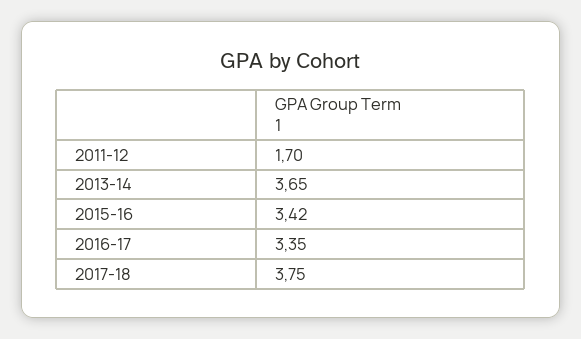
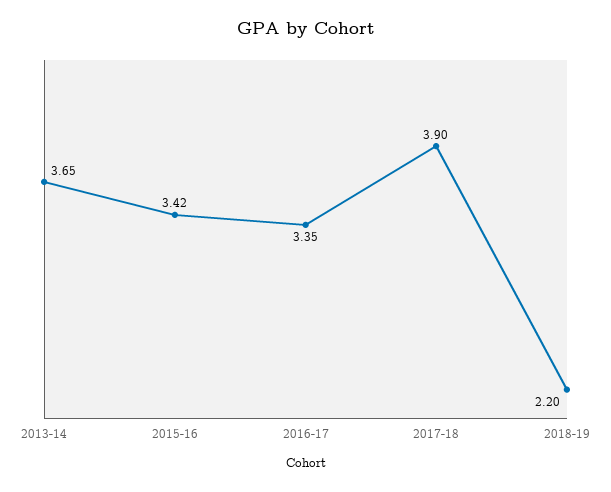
2011-12: 1.7 -> none
2017-18: 3.75 -> 3.9
2018-19: none -> 2.2

